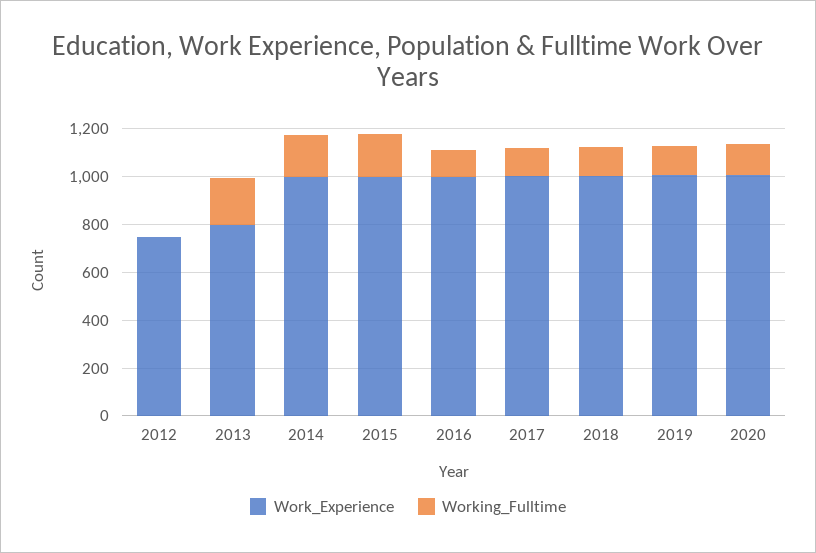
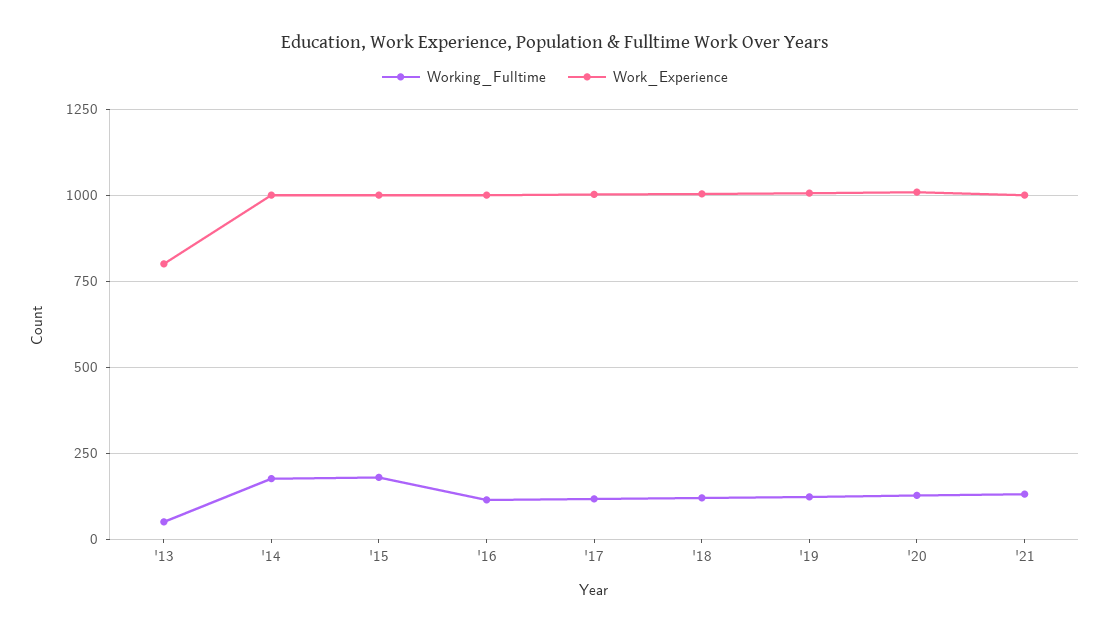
Work_Experience, 2012: 750 -> none
Working_Fulltime, 2012: 0 -> none
Working_Fulltime, 2013: 200 -> 50
Working_Fulltime, '21: none -> 125
Work_Experience, '21: none -> 1000

